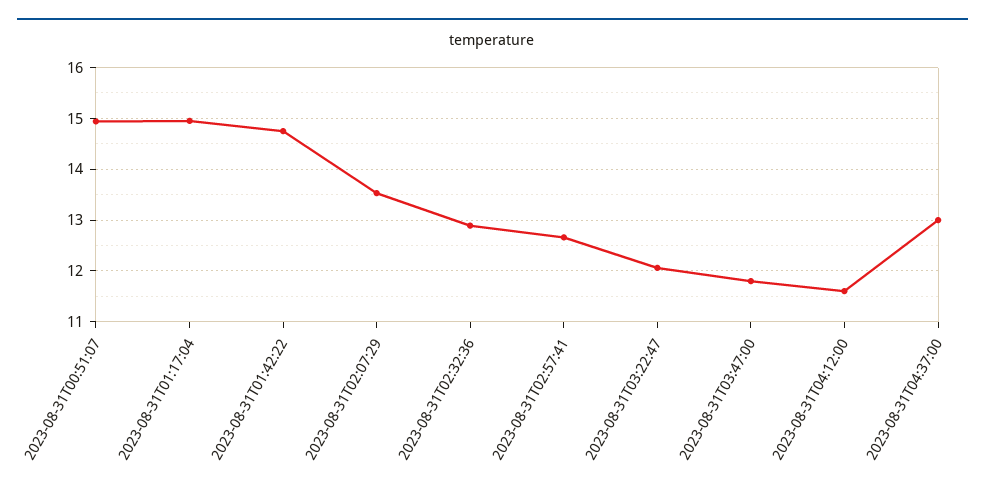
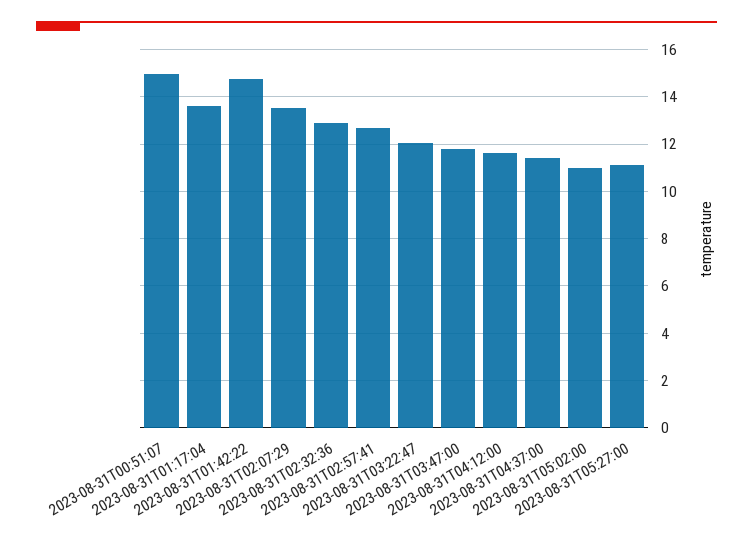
2023-08-31T01:17:04: 15 -> 13.5
2023-08-31T04:37:00: 13 -> 11.5
2023-08-31T05:02:00: none -> 11
2023-08-31T05:27:00: none -> 11

